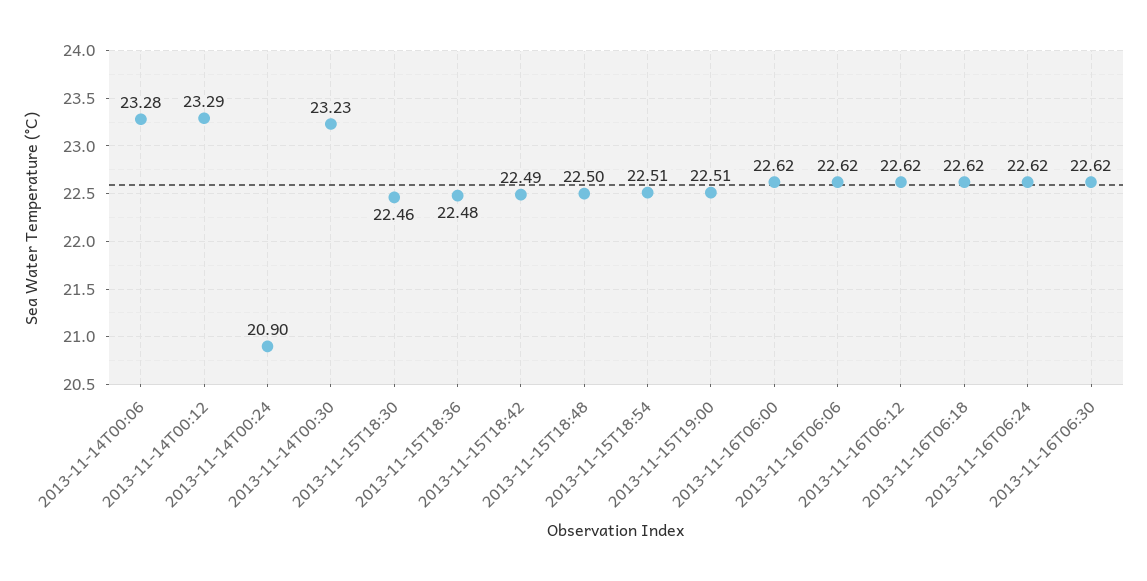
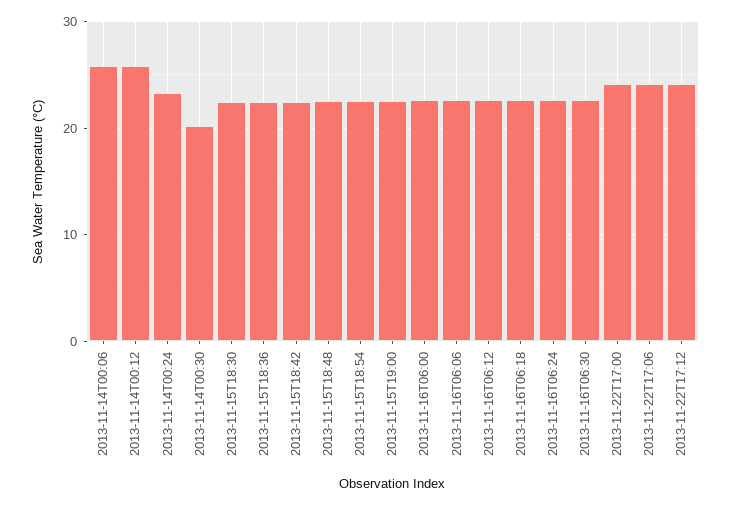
2013-11-14T00:06: 23.28 -> 26
2013-11-14T00:12: 23.29 -> 26
2013-11-14T00:24: 20.9 -> 23
2013-11-14T00:30: 23.23 -> 20
2013-11-22T17:00: none -> 24
2013-11-22T17:06: none -> 24
2013-11-22T17:12: none -> 24

